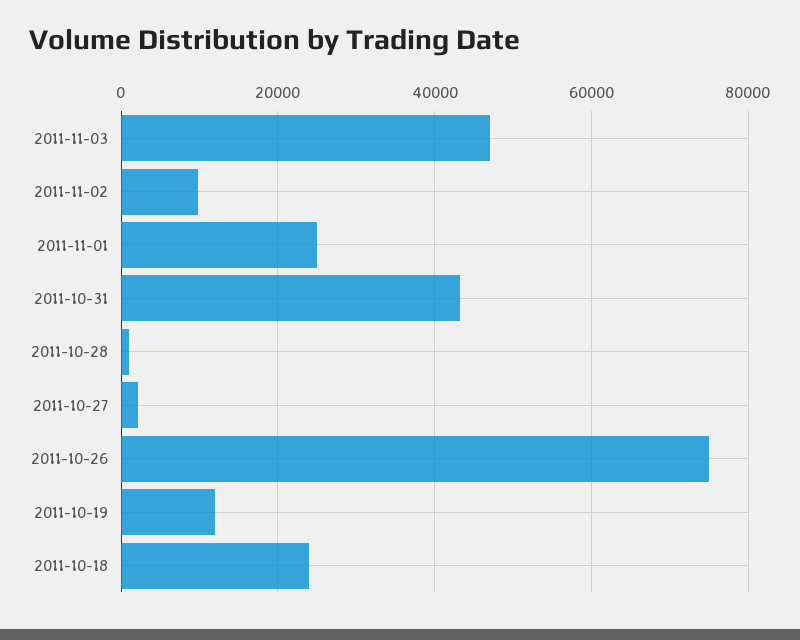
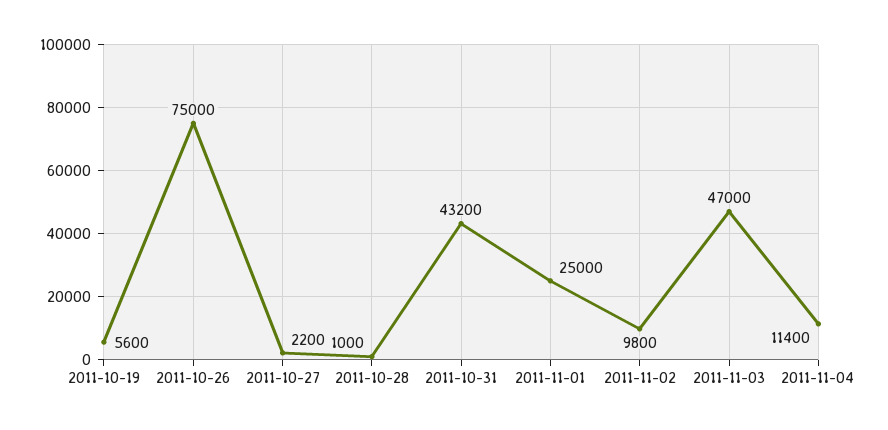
2011-10-19: 12000 -> 5600
2011-10-18: 24000 -> none
2011-11-04: none -> 11400

